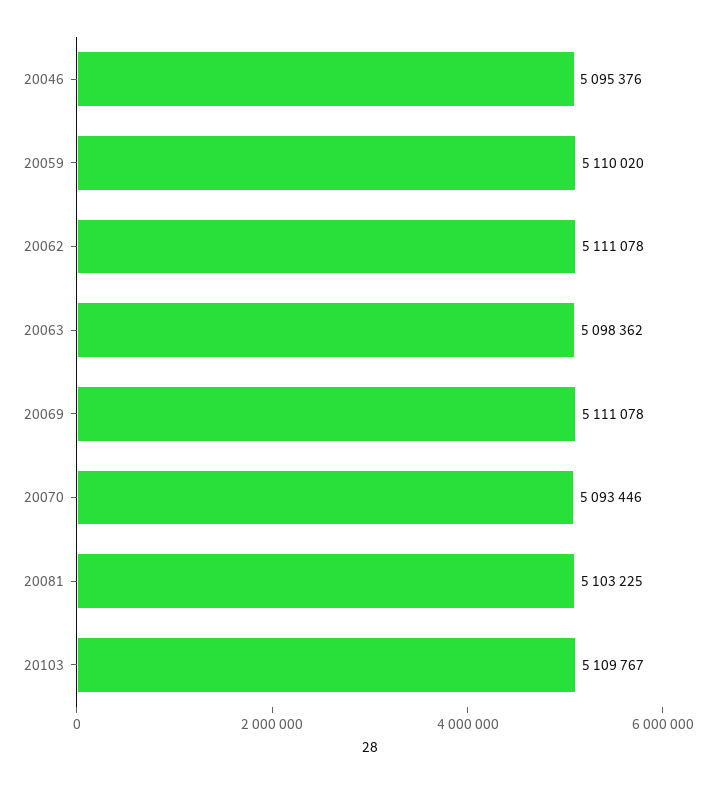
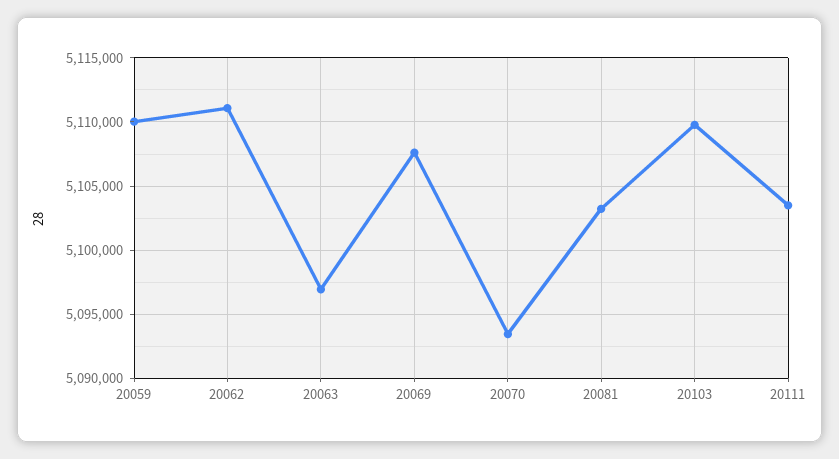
20046: 5095376 -> none
20063: 5098362 -> 5097000
20069: 5111078 -> 5107500
20111: none -> 5103500

